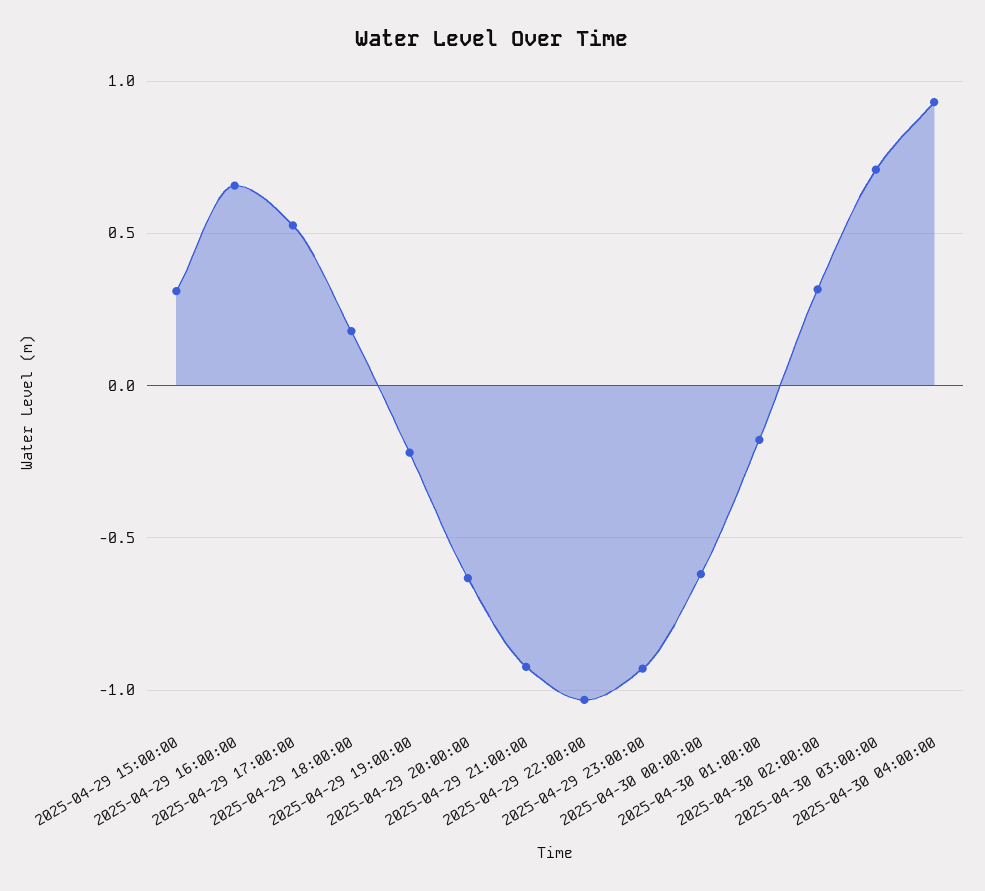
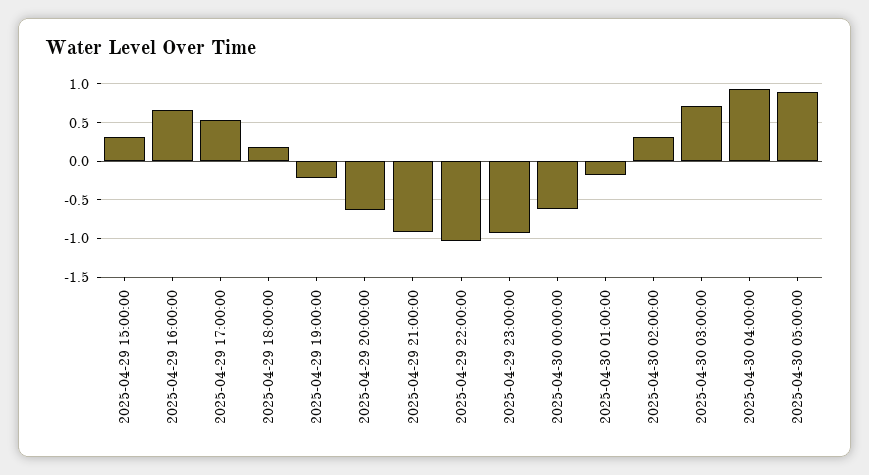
2025-04-30 05:00:00: none -> 0.9

